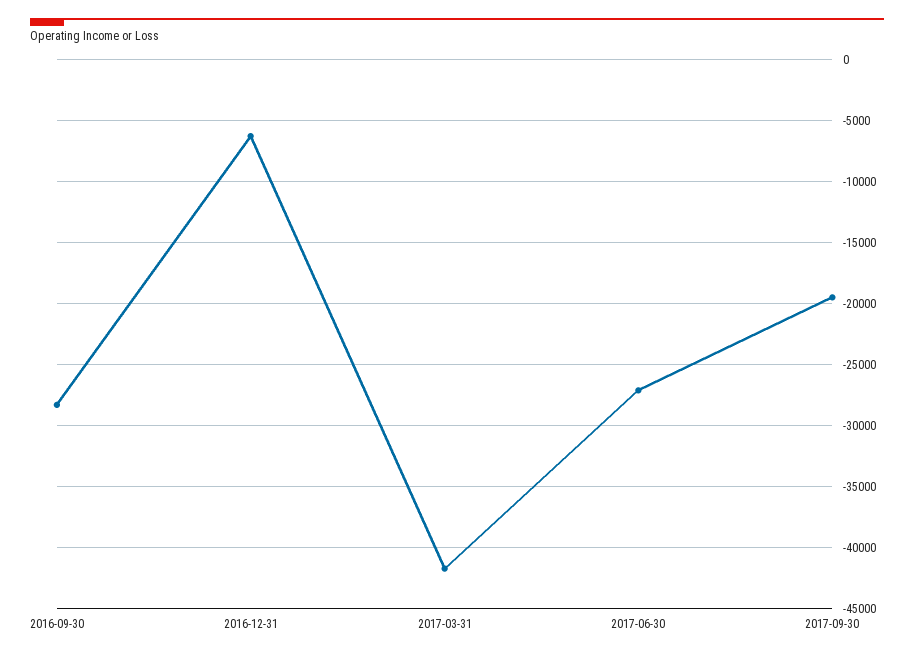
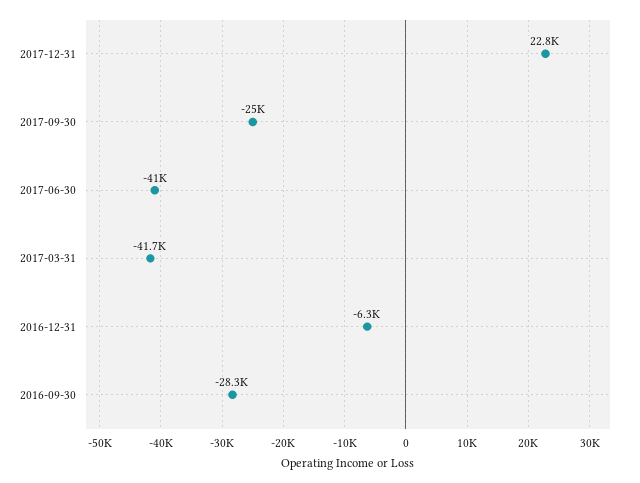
2017-06-30: -27000 -> -41000
2017-09-30: -19500 -> -25000
2017-12-31: none -> 22800

